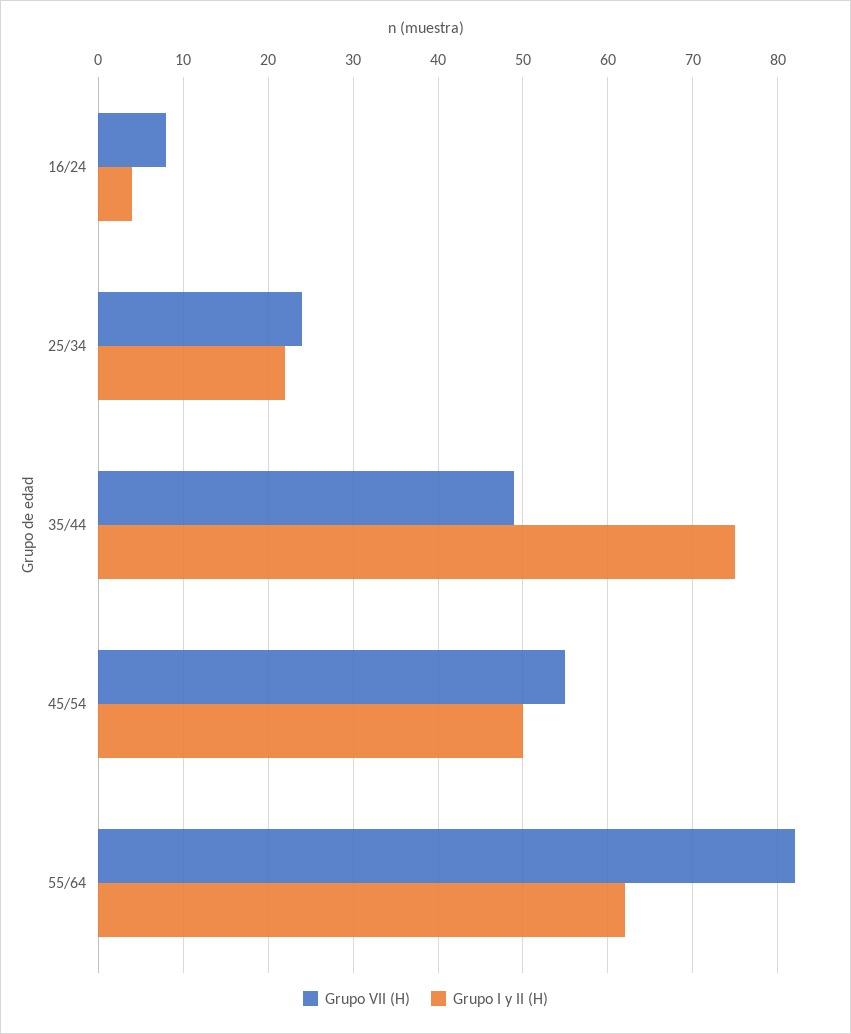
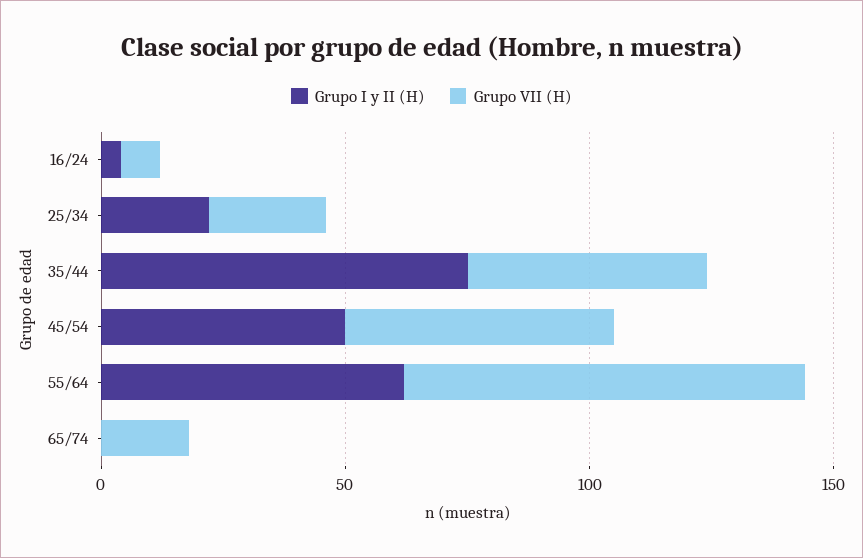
Grupo I y II (H), 65/74: none -> 0
Grupo VII (H), 65/74: none -> 20

